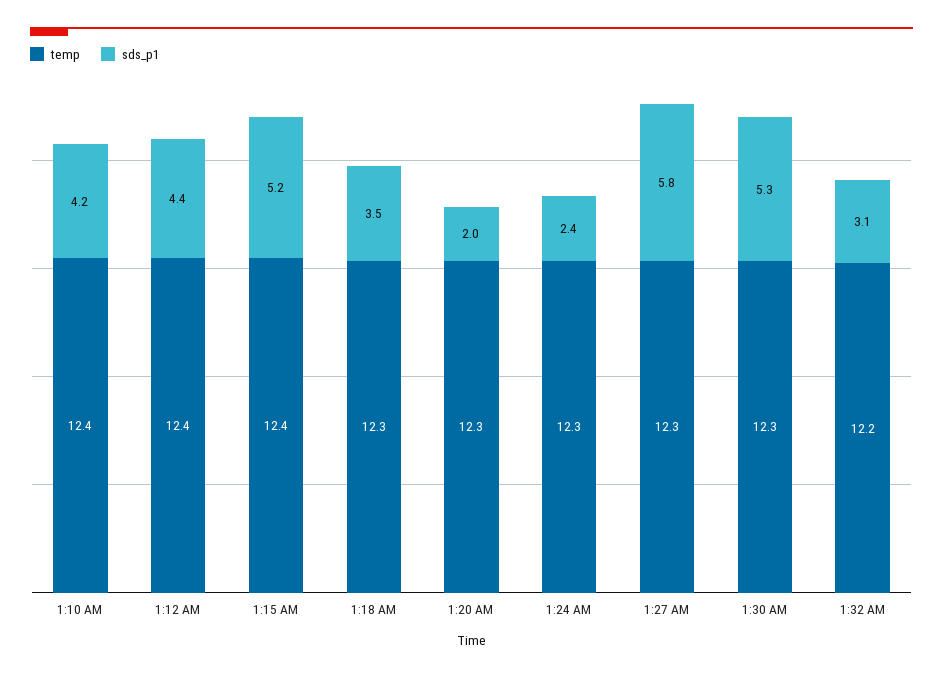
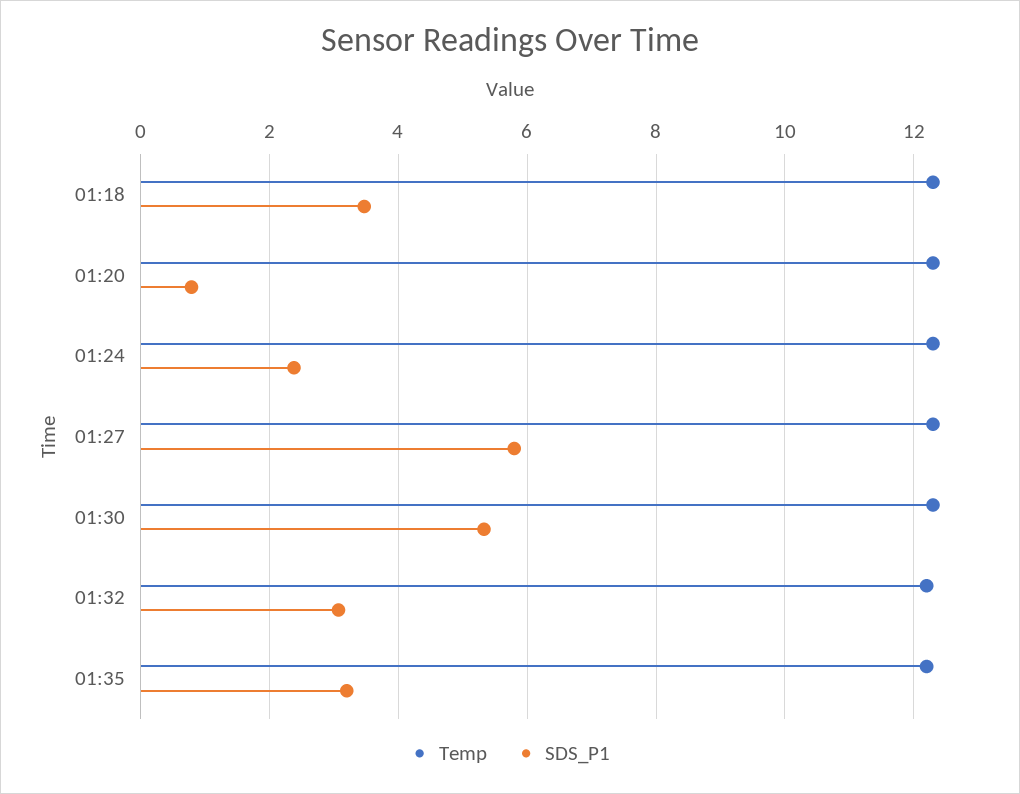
temp, 1:10 AM: 12.4 -> none
sds_p1, 1:10 AM: 4.2 -> none
temp, 1:12 AM: 12.4 -> none
sds_p1, 1:12 AM: 4.4 -> none
temp, 1:15 AM: 12.4 -> none
sds_p1, 1:15 AM: 5.2 -> none
sds_p1, 1:20 AM: 2 -> 0.8
temp, 01:35: none -> 12.2
sds_p1, 01:35: none -> 3.2

